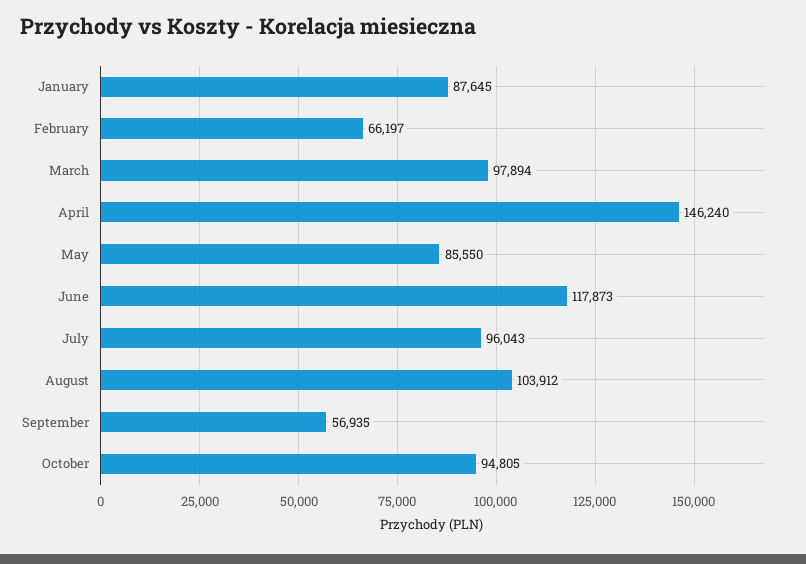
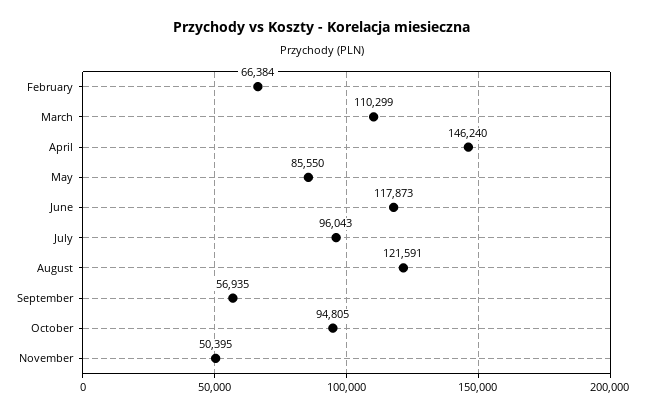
January: 87645 -> none
February: 66197 -> 66384
March: 97894 -> 110299
August: 103912 -> 121591
November: none -> 50395

